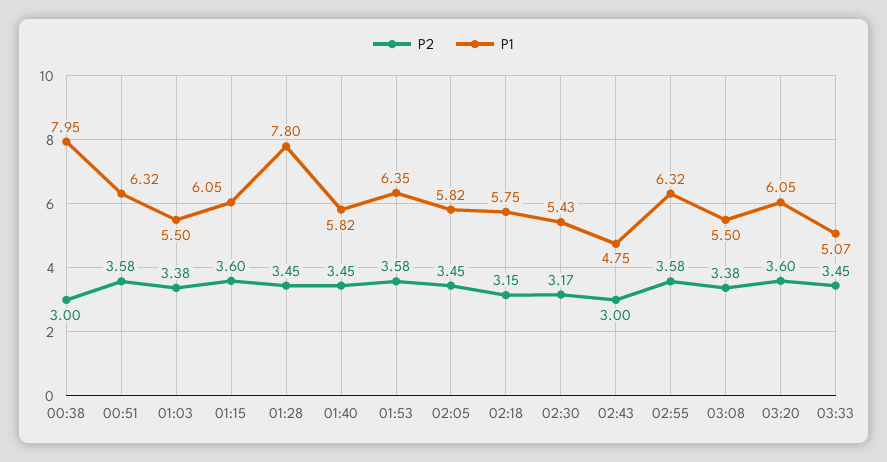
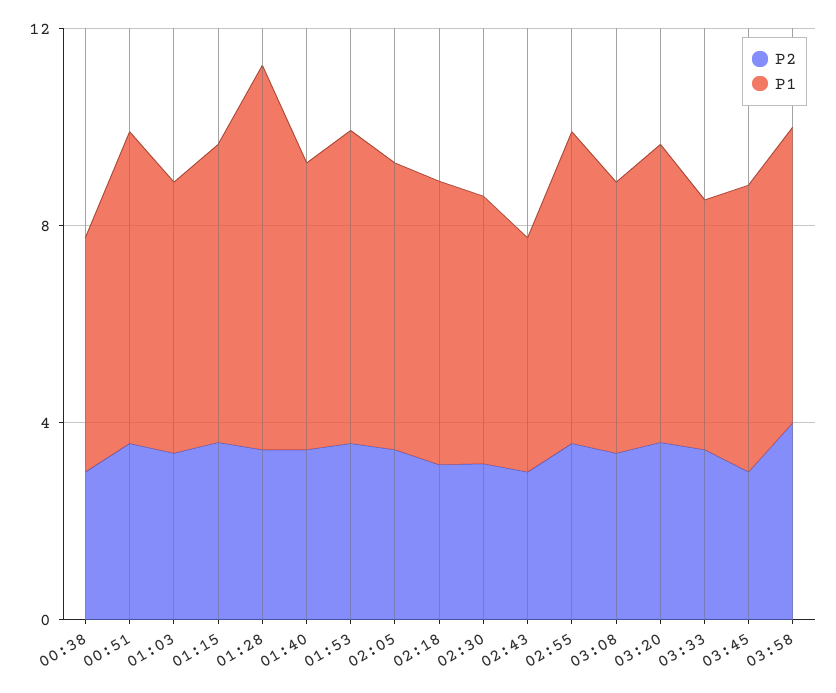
P1, 00:38: 7.95 -> 5
P2, 03:45: none -> 3
P1, 03:45: none -> 6
P2, 03:58: none -> 4
P1, 03:58: none -> 6

